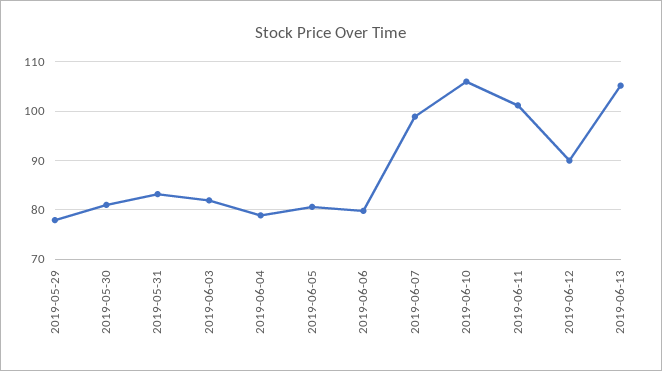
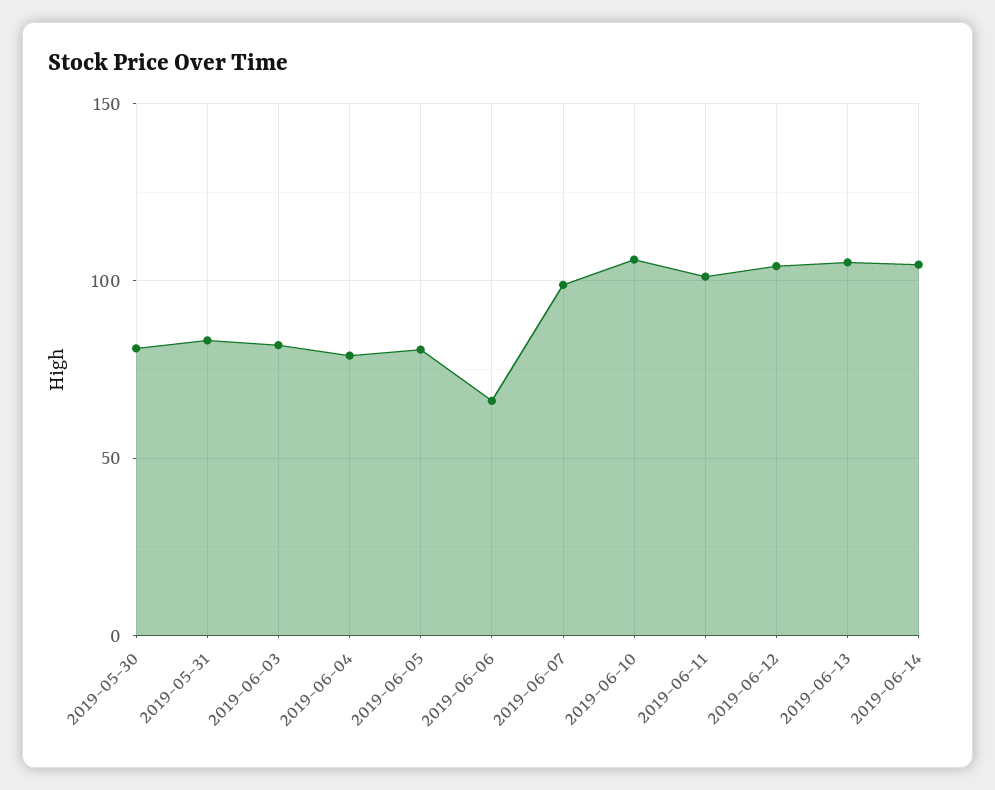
2019-05-29: 78 -> none
2019-06-06: 80 -> 65
2019-06-12: 90 -> 105
2019-06-14: none -> 105

